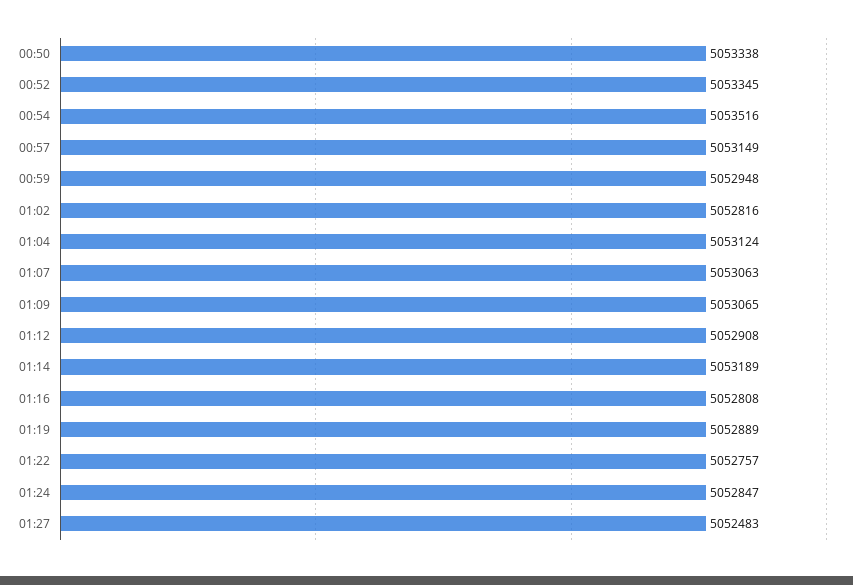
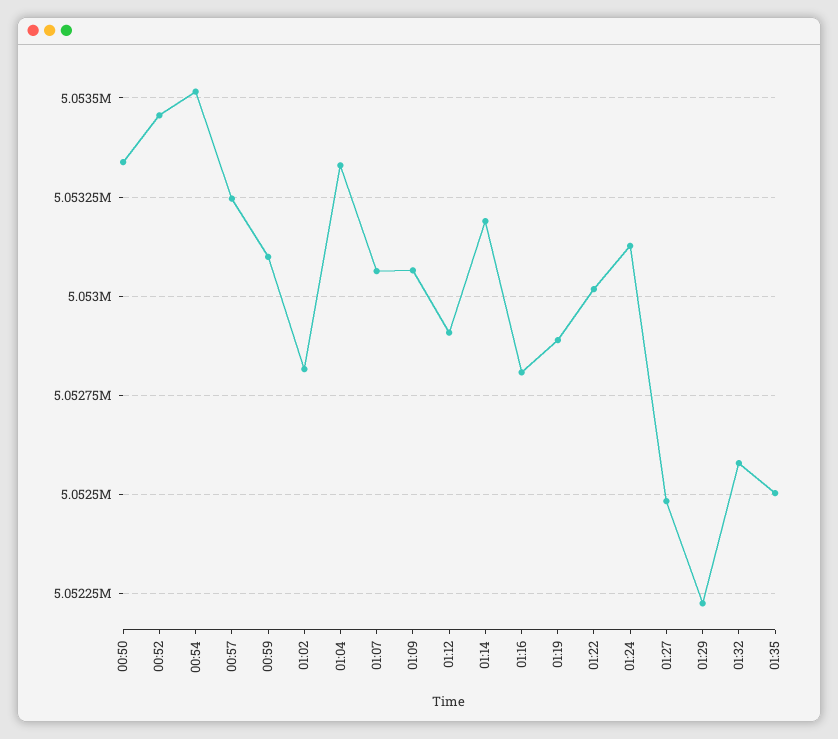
00:52: 5053345 -> 5053450
00:57: 5053149 -> 5053250
00:59: 5052948 -> 5053100
01:04: 5053124 -> 5053325
01:22: 5052757 -> 5053025
01:24: 5052847 -> 5053125
01:29: none -> 5052225
01:32: none -> 5052575
01:35: none -> 5052500

